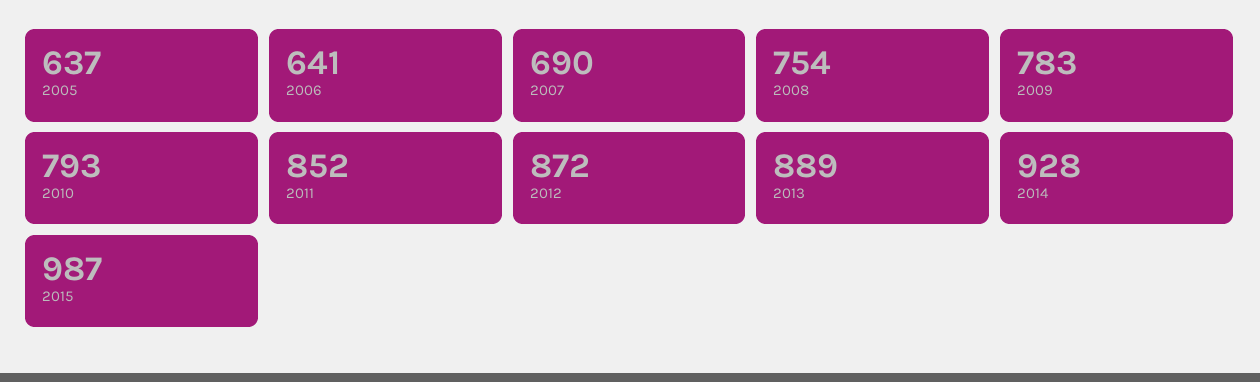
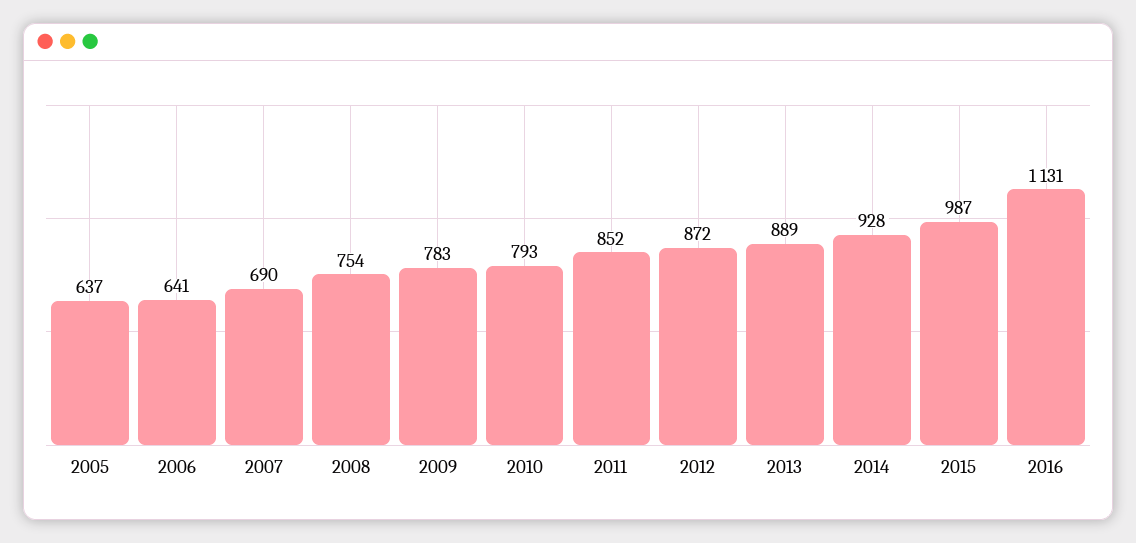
2016: none -> 1131

